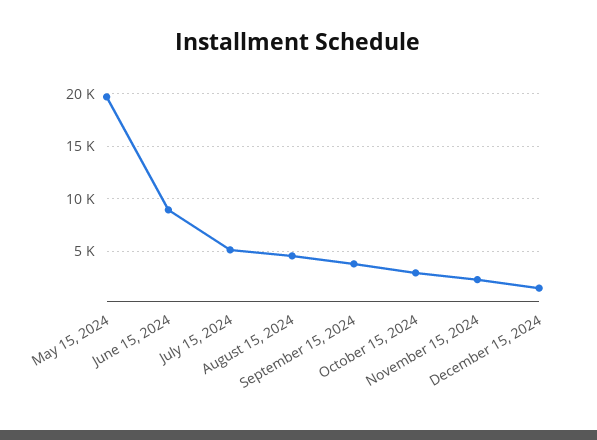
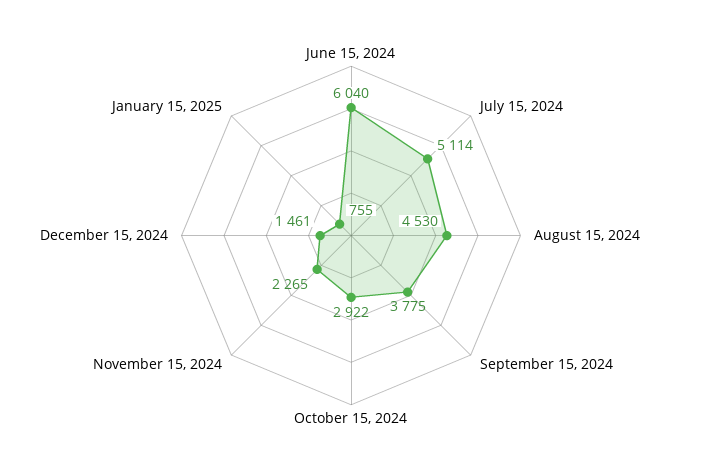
May 15, 2024: 20000 -> none
June 15, 2024: 9000 -> 6040
January 15, 2025: none -> 755

